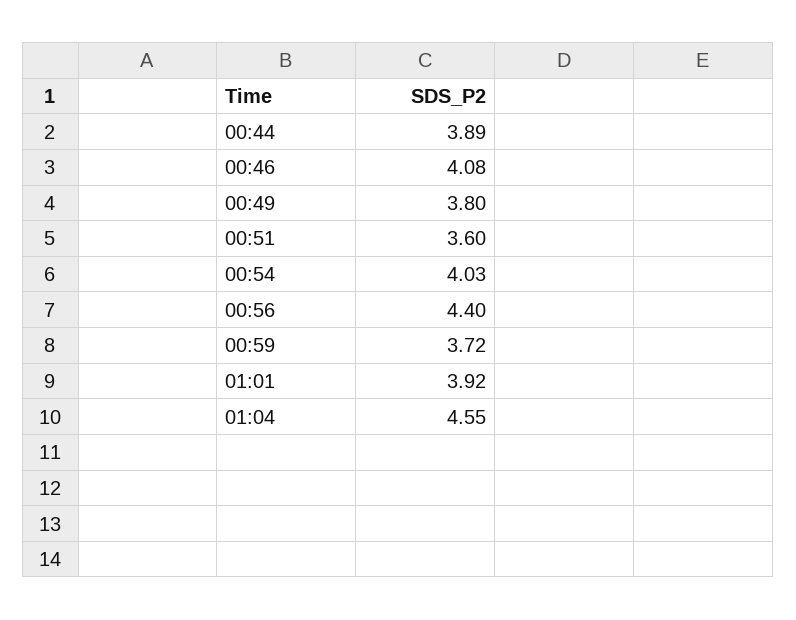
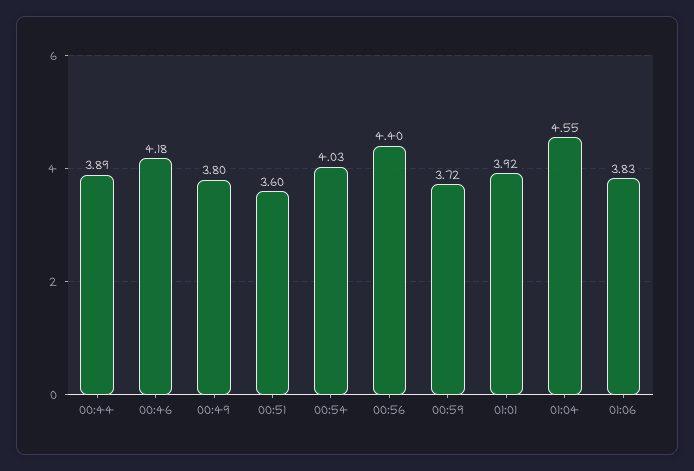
00:46: 4.08 -> 4.18
01:06: none -> 3.83

